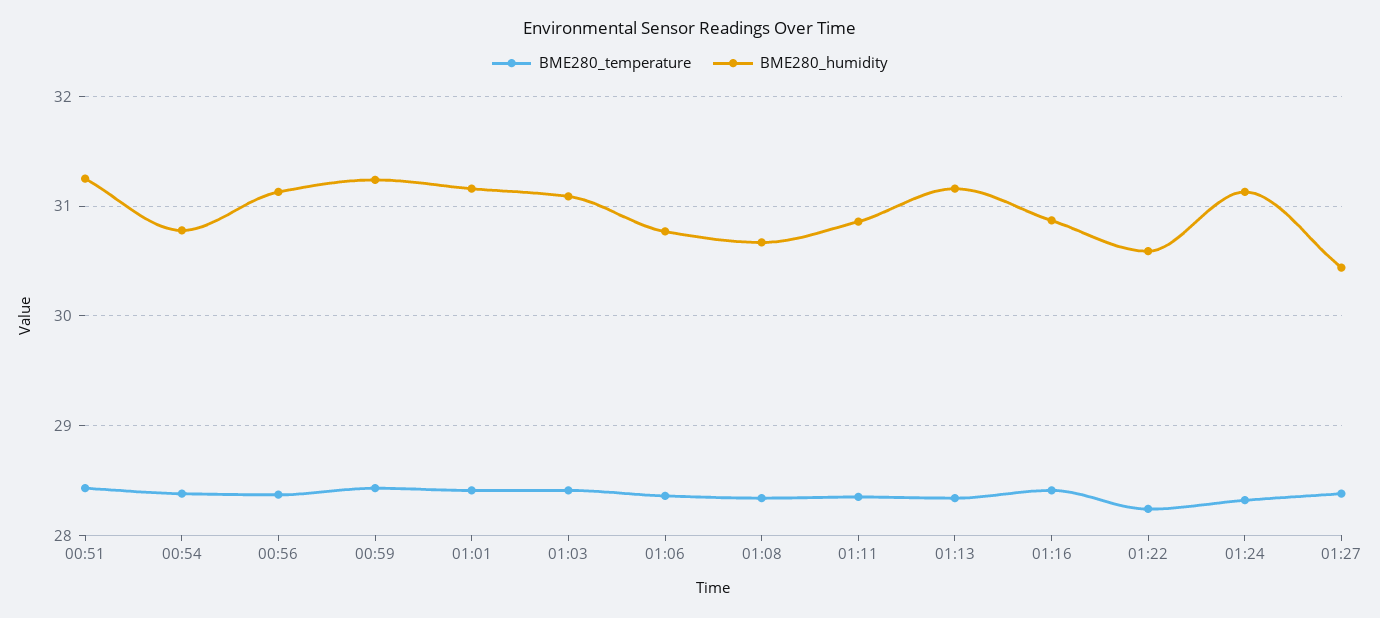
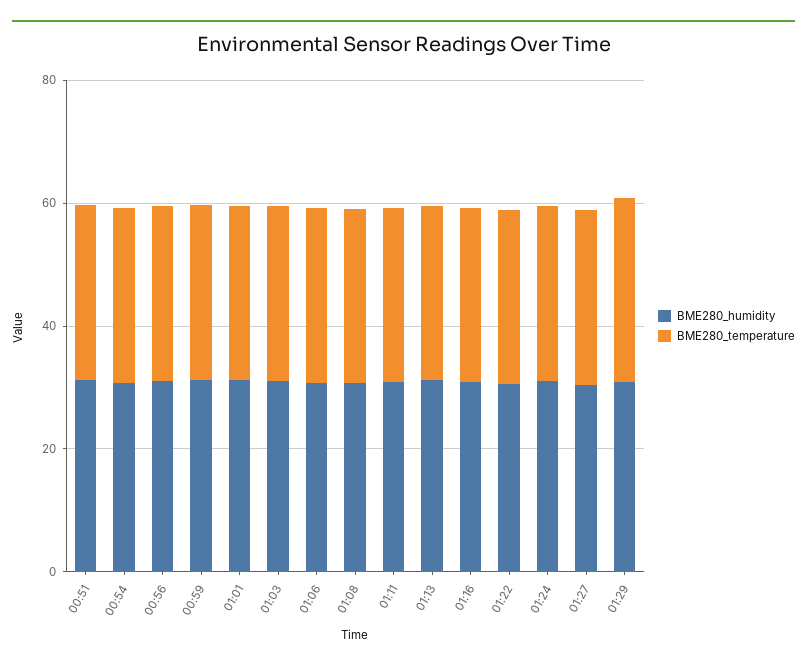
BME280_humidity, 01:29: none -> 30
BME280_temperature, 01:29: none -> 30

